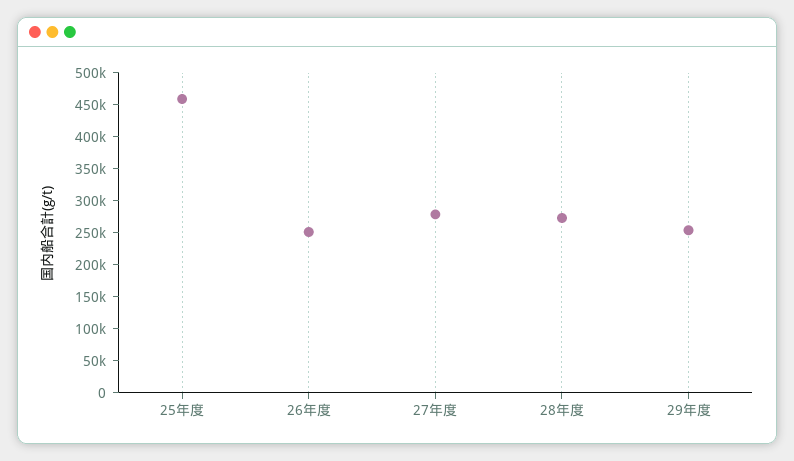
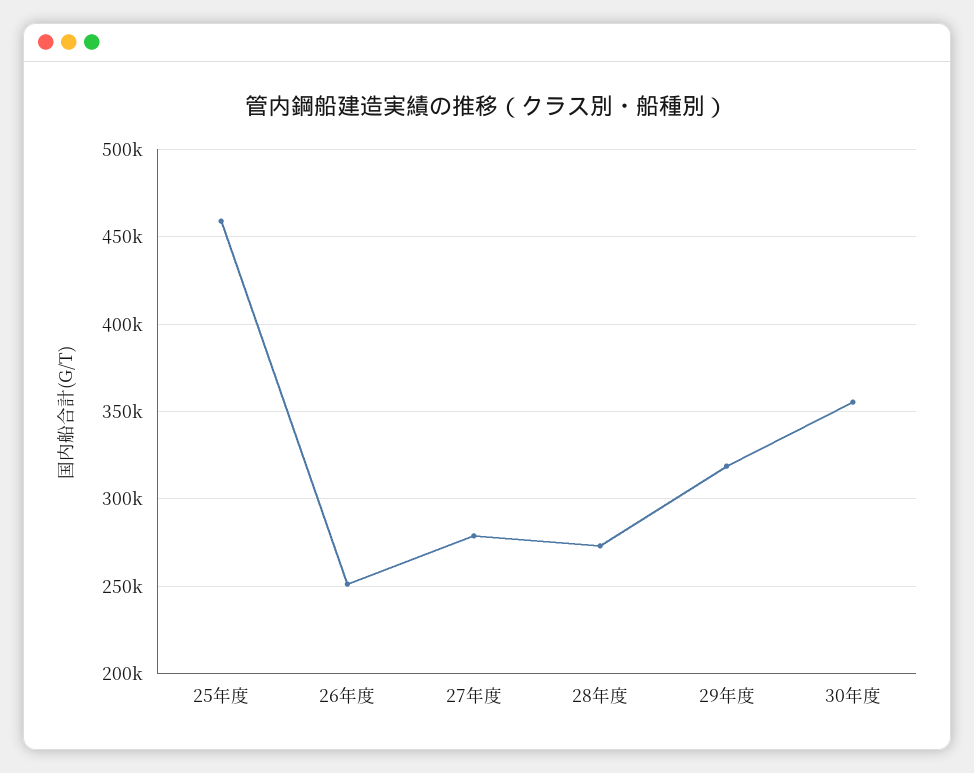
29年度: 250000 -> 320000
30年度: none -> 355000

